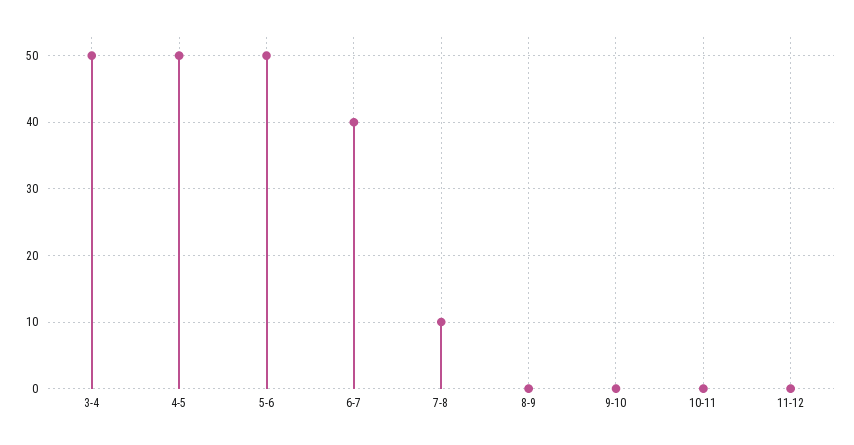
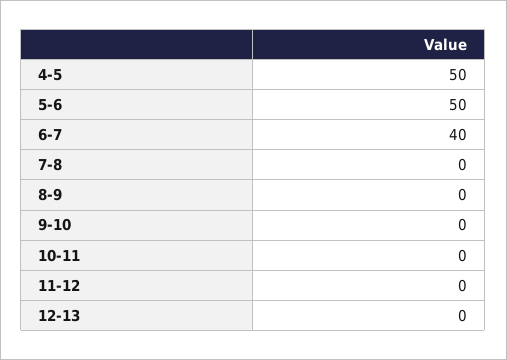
3-4: 50 -> none
7-8: 10 -> 0
12-13: none -> 0

